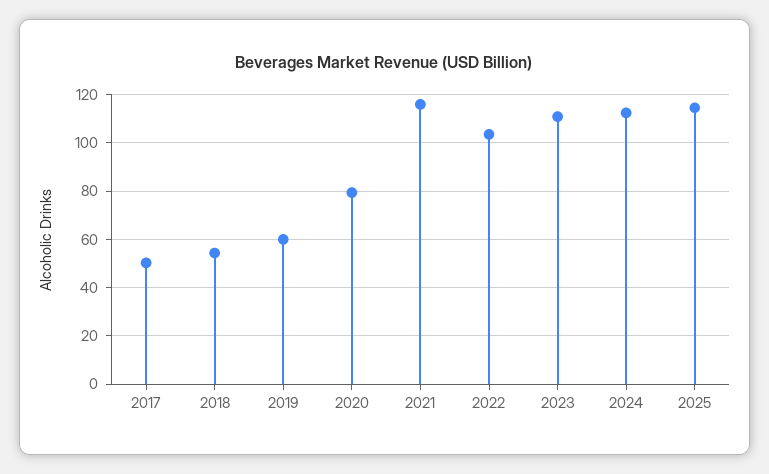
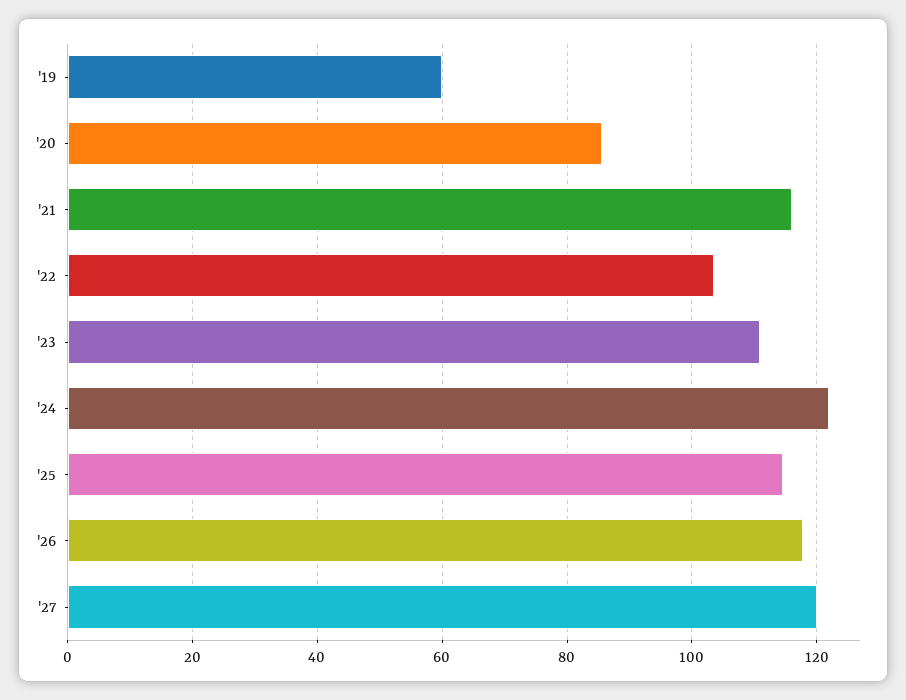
2017: 50 -> none
2018: 55 -> none
2020: 80 -> 86
2024: 112.5 -> 122
'26: none -> 118
'27: none -> 120

